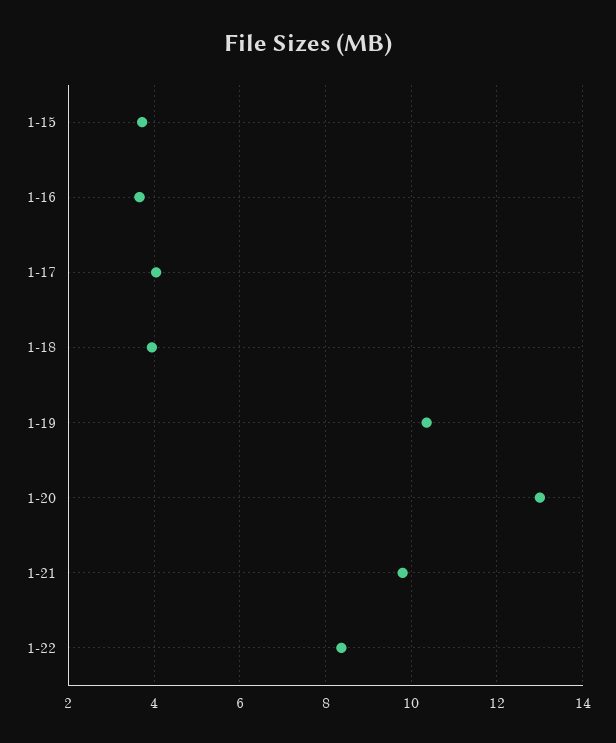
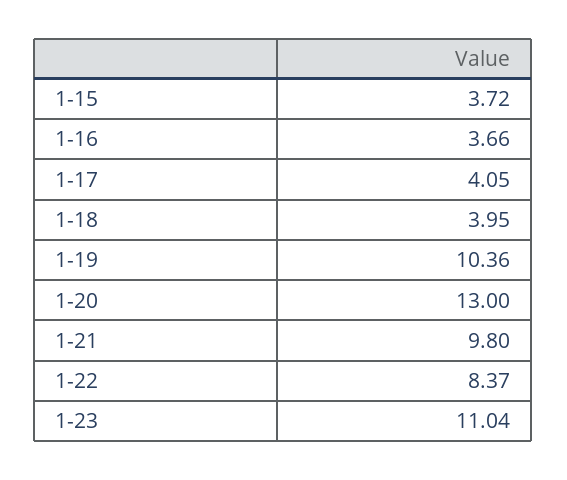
1-23: none -> 11.04

